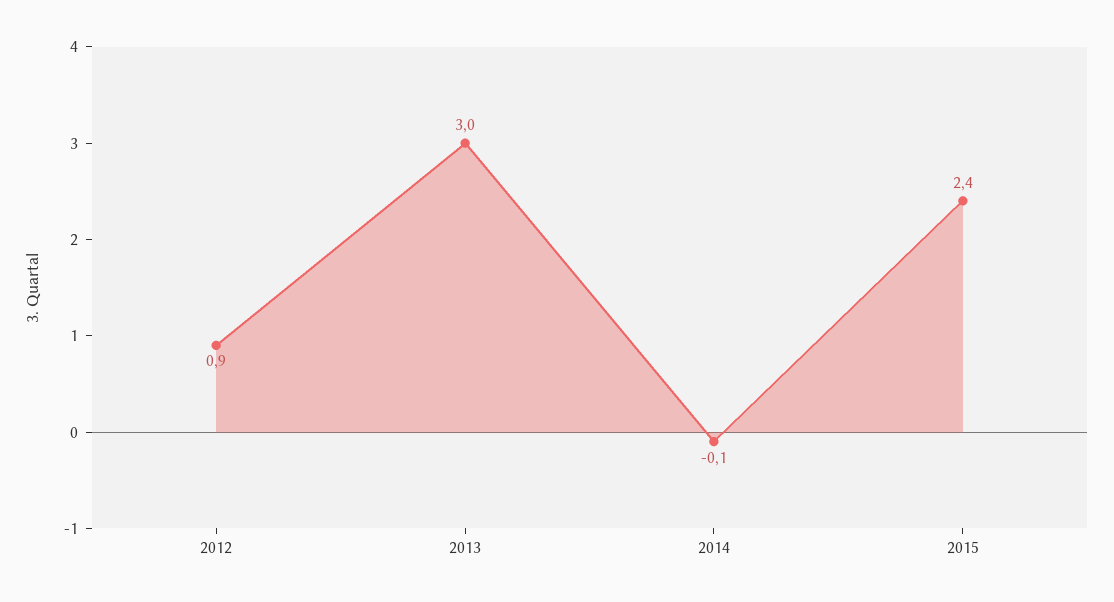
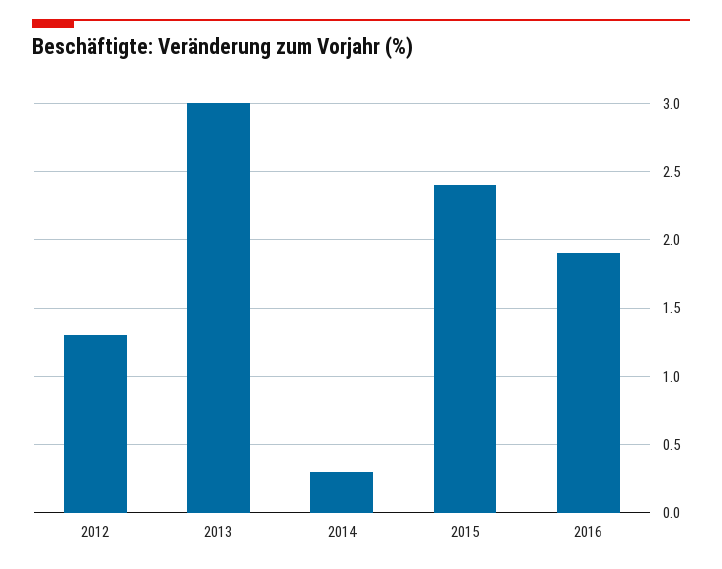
2012: 0.9 -> 1.3
2014: -0.1 -> 0.3
2016: none -> 1.9

